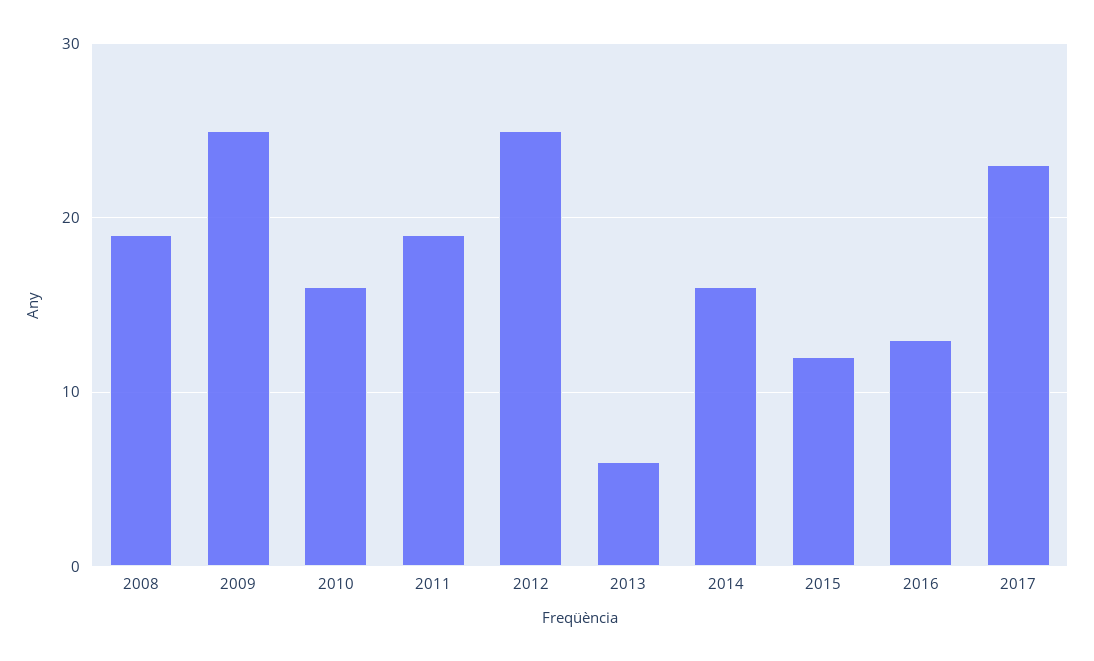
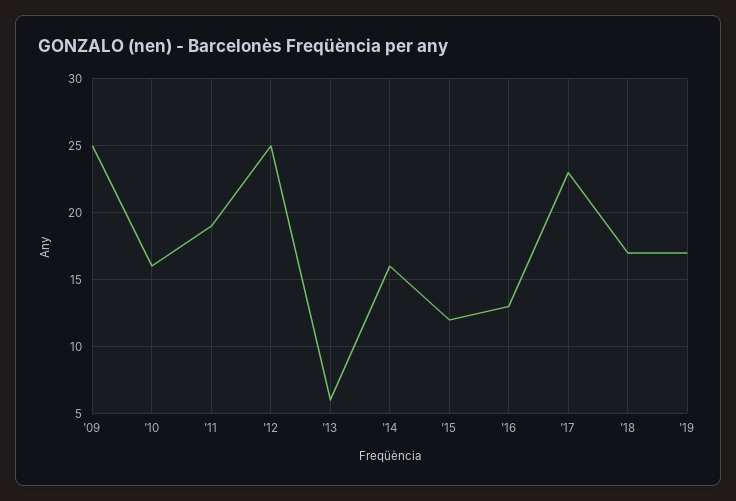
2008: 19 -> none
'18: none -> 17
'19: none -> 17

